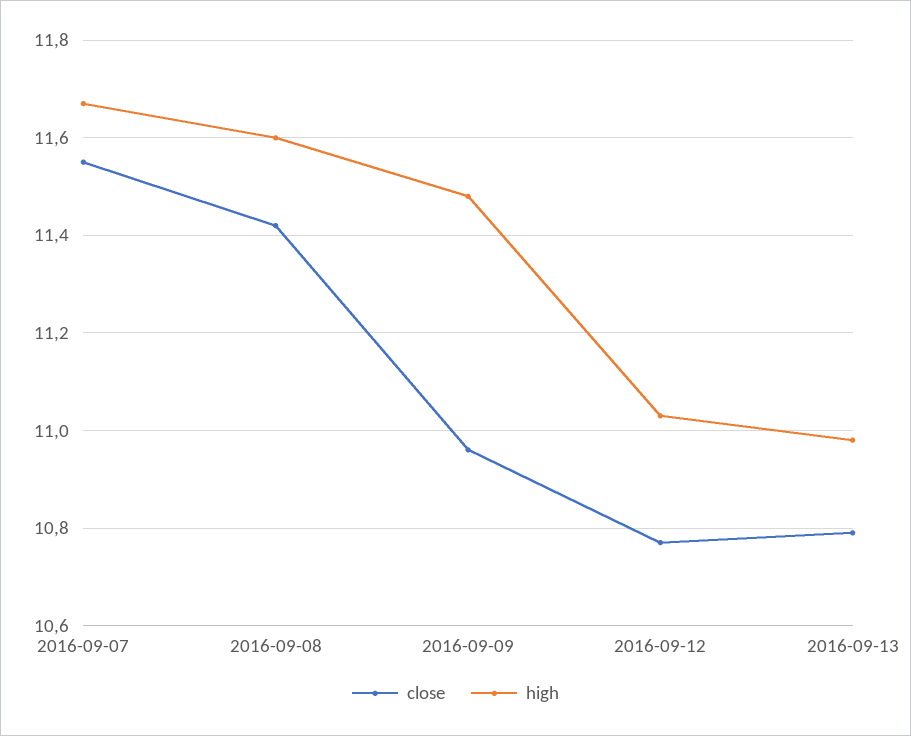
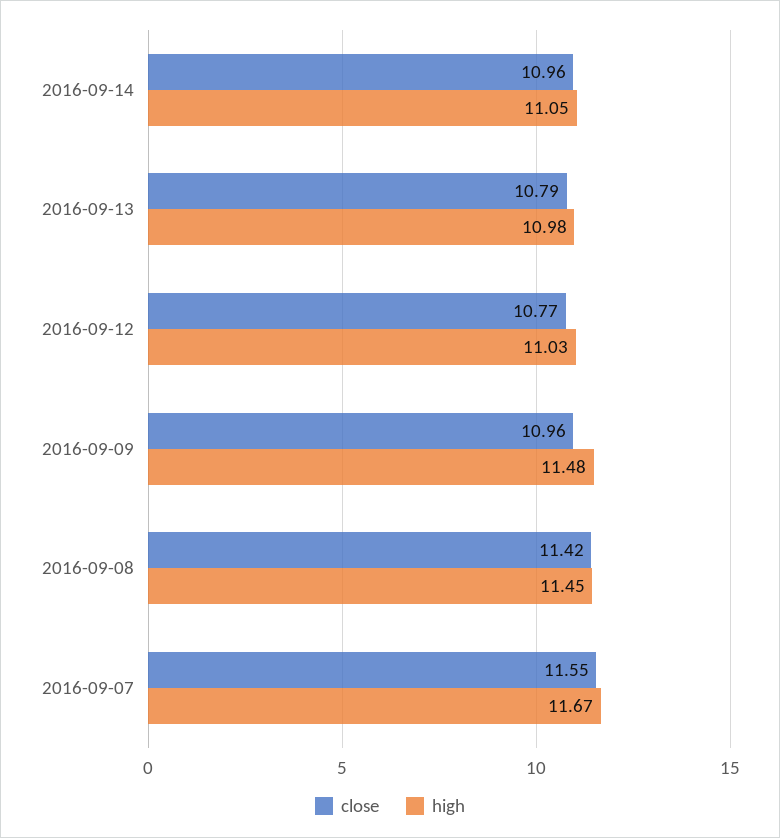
high, 2016-09-08: 11.6 -> 11.45
close, 2016-09-14: none -> 10.96
high, 2016-09-14: none -> 11.05

